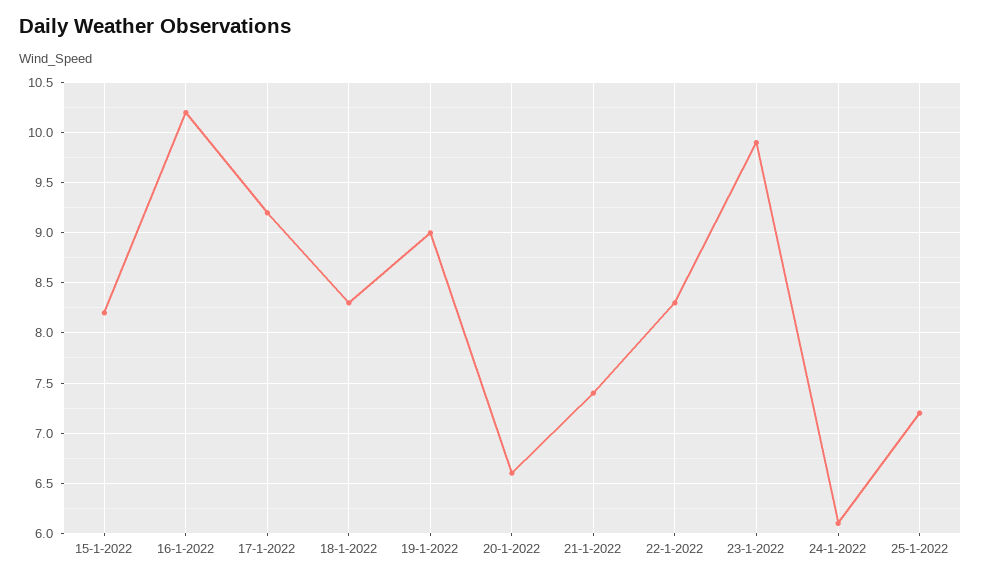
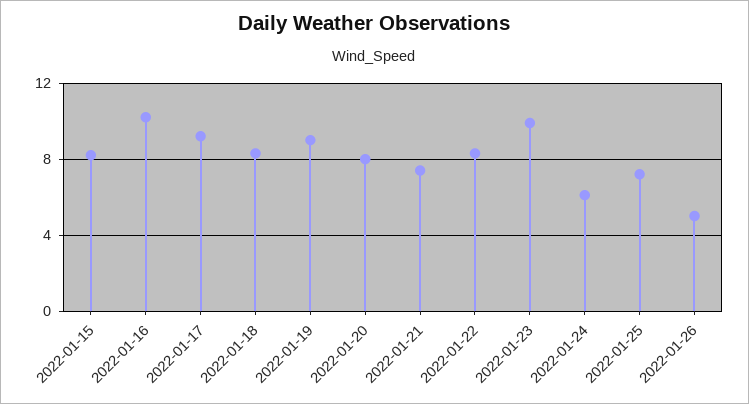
20-1-2022: 6.6 -> 8
2022-01-26: none -> 5

